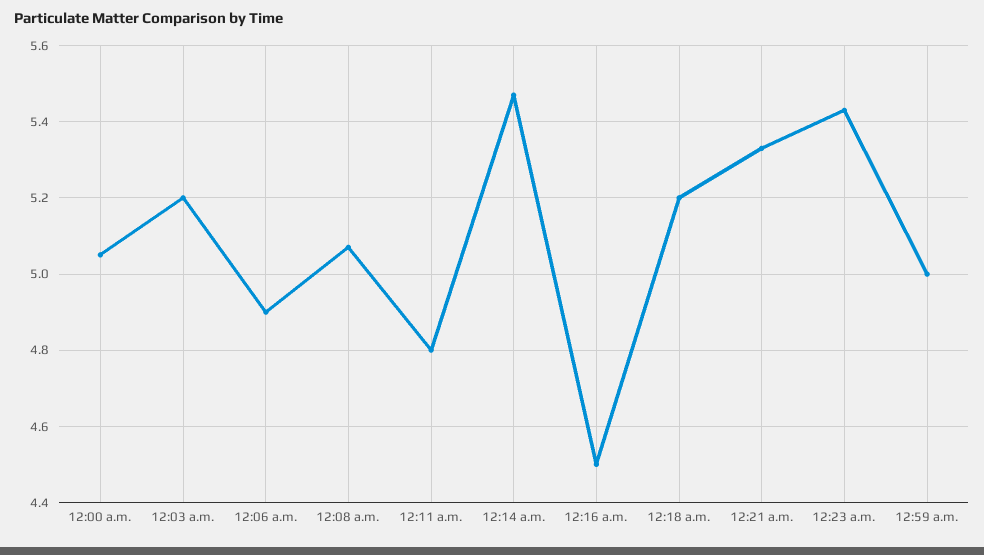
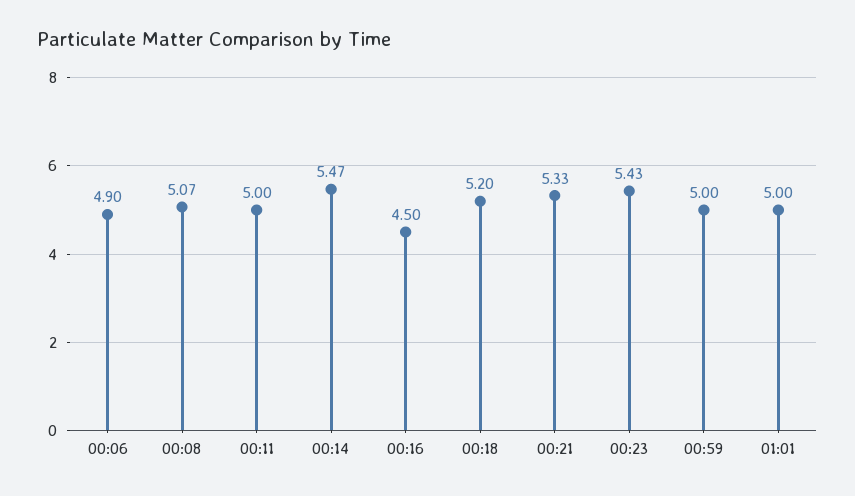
12:00 a.m.: 5.05 -> none
12:03 a.m.: 5.2 -> none
12:11 a.m.: 4.8 -> 5
01:01: none -> 5

